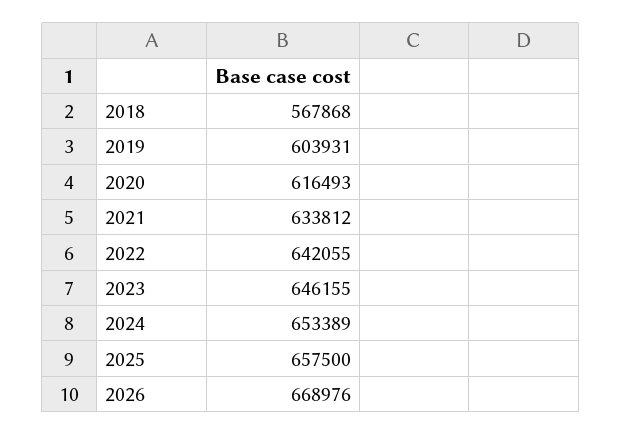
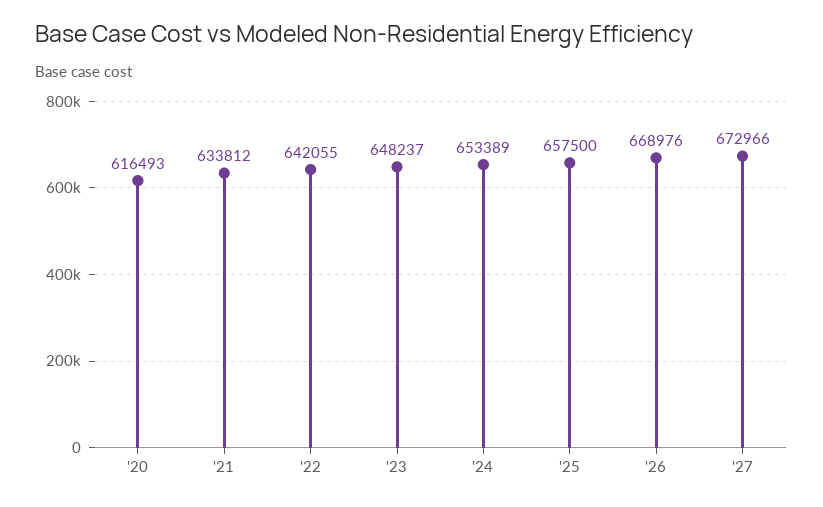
2018: 567868 -> none
2019: 603931 -> none
2023: 646155 -> 648237
'27: none -> 672966

